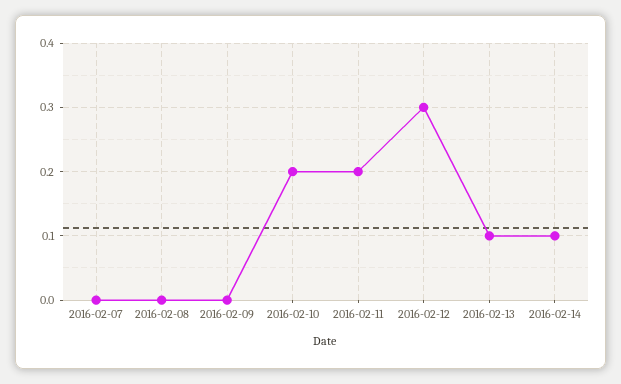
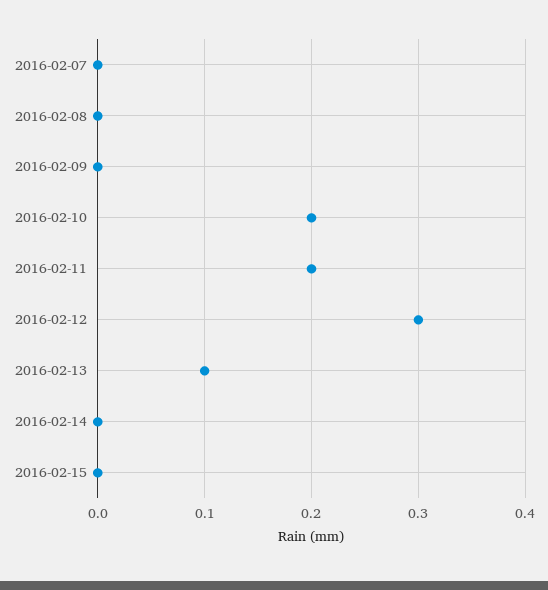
2016-02-14: 0.1 -> 0
2016-02-15: none -> 0

